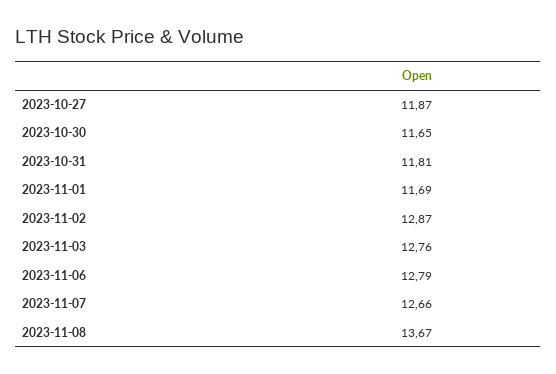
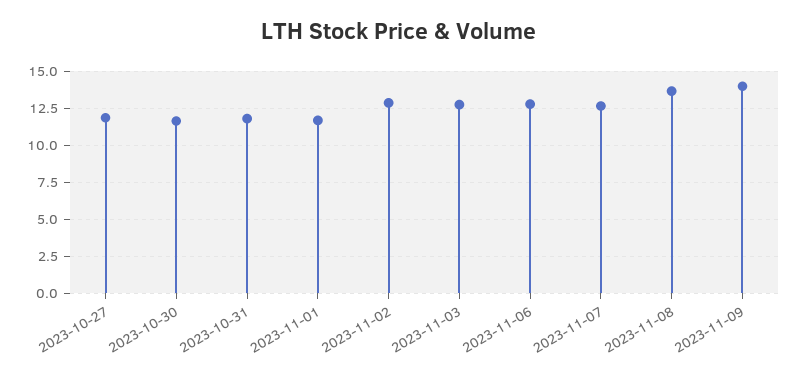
2023-11-09: none -> 14

